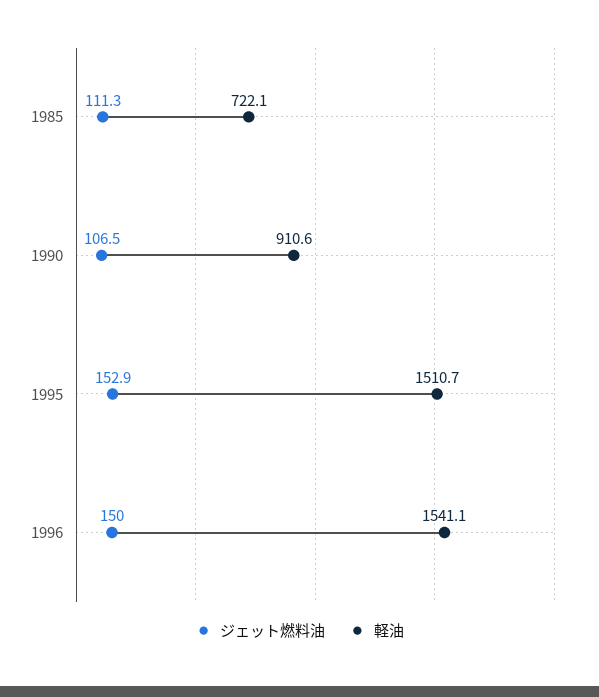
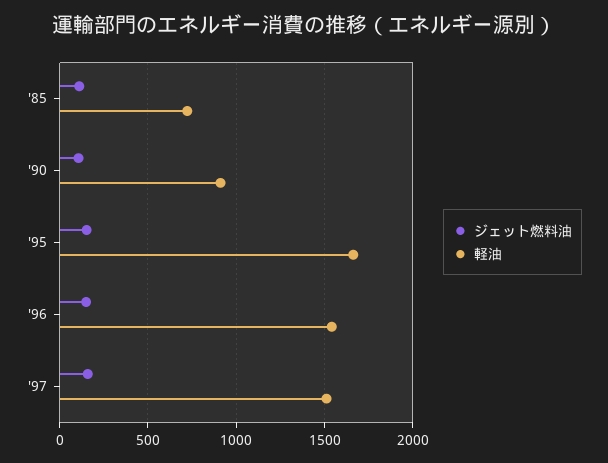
軽油, 1995: 1510.7 -> 1650
ジェット燃料油, '97: none -> 150
軽油, '97: none -> 1500

